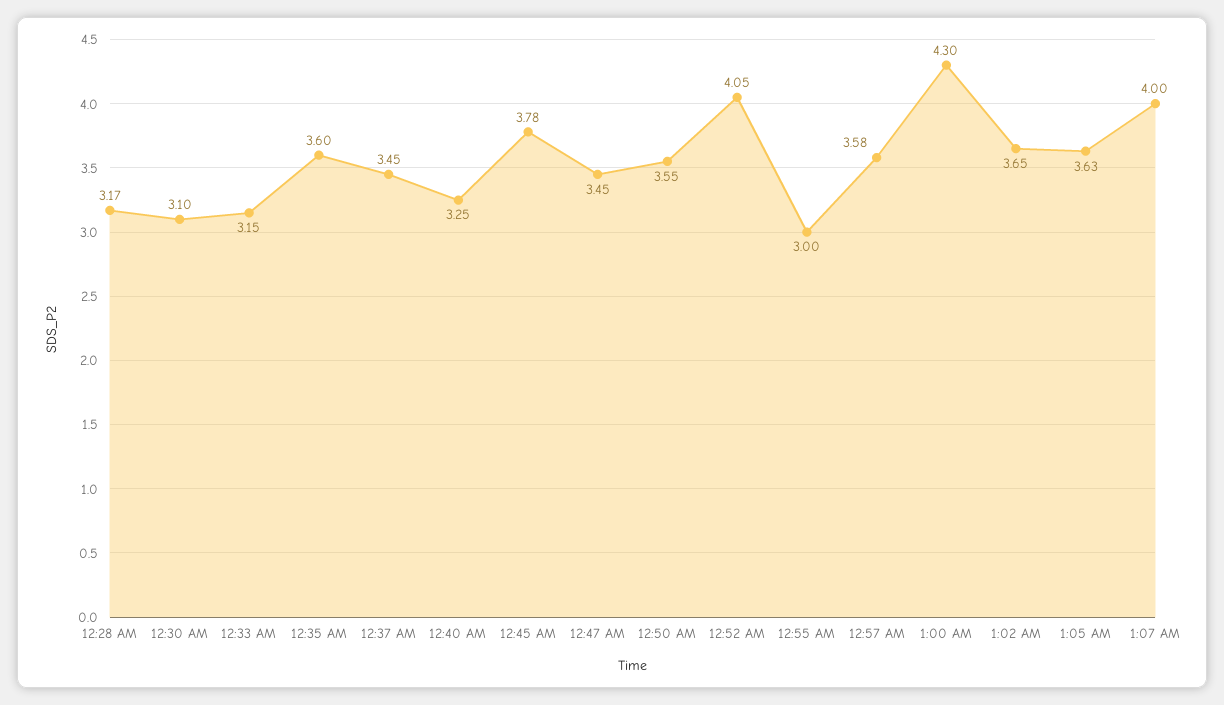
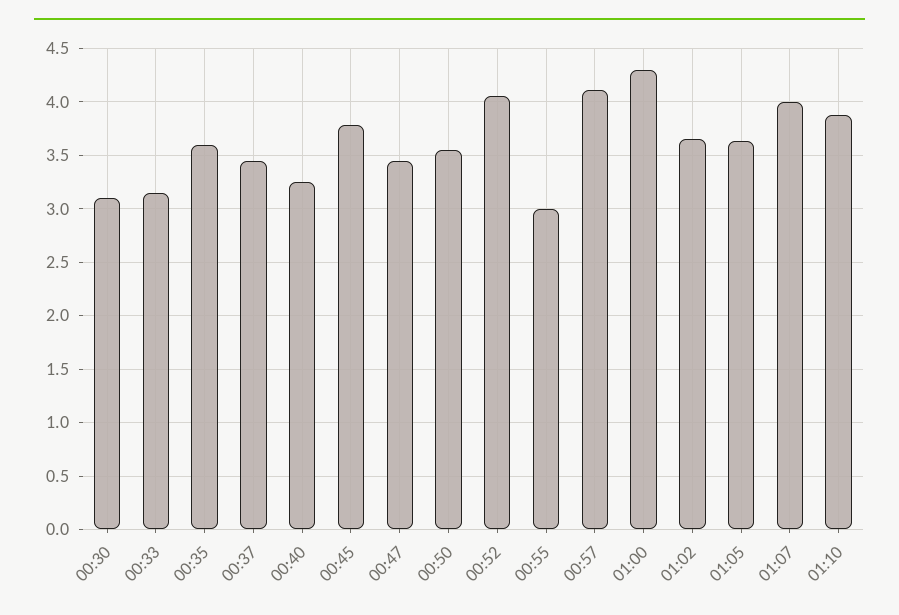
12:28 AM: 3.17 -> none
12:57 AM: 3.58 -> 4.1
01:10: none -> 3.9

